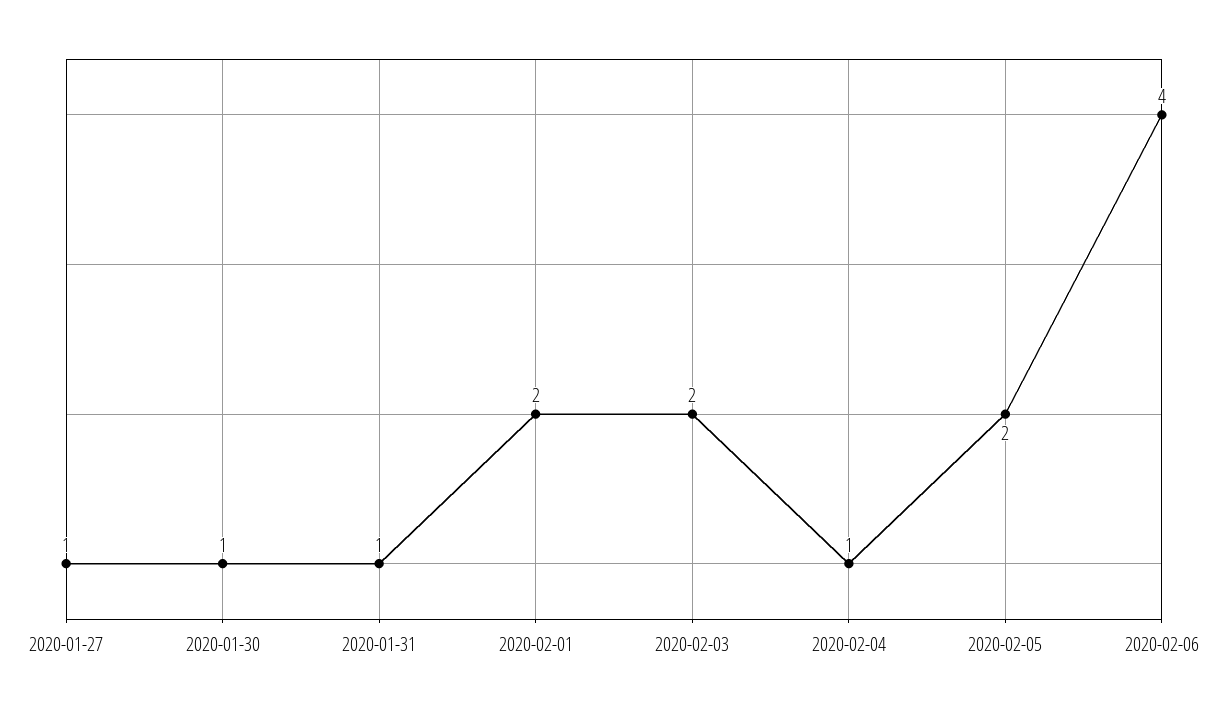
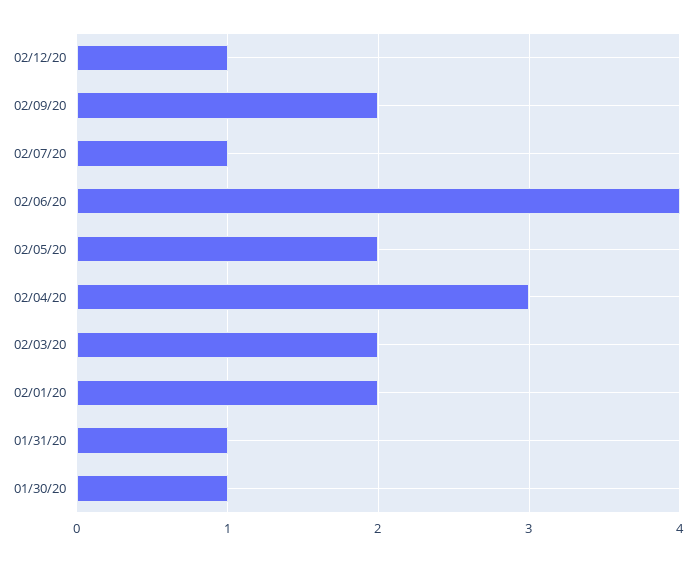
2020-01-27: 1 -> none
2020-02-04: 1 -> 3
02/12/20: none -> 1
02/09/20: none -> 2
02/07/20: none -> 1

